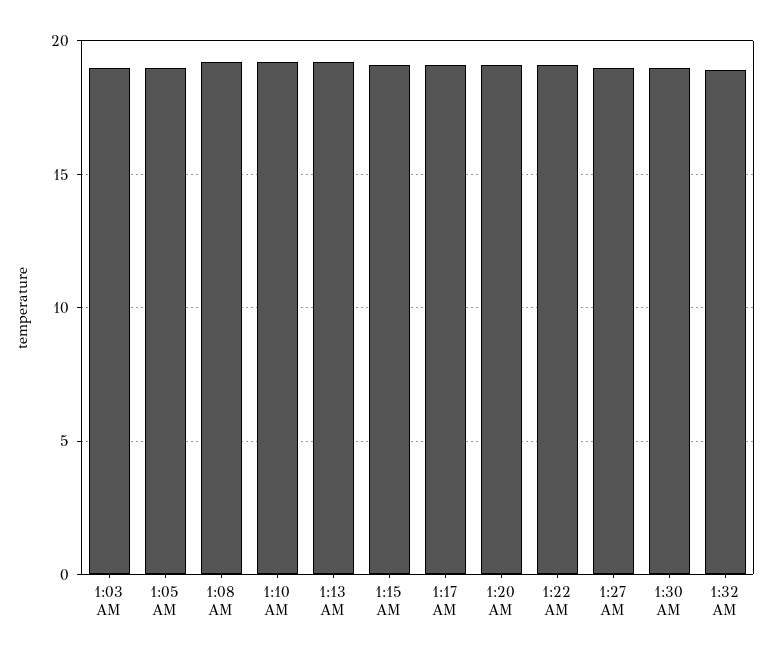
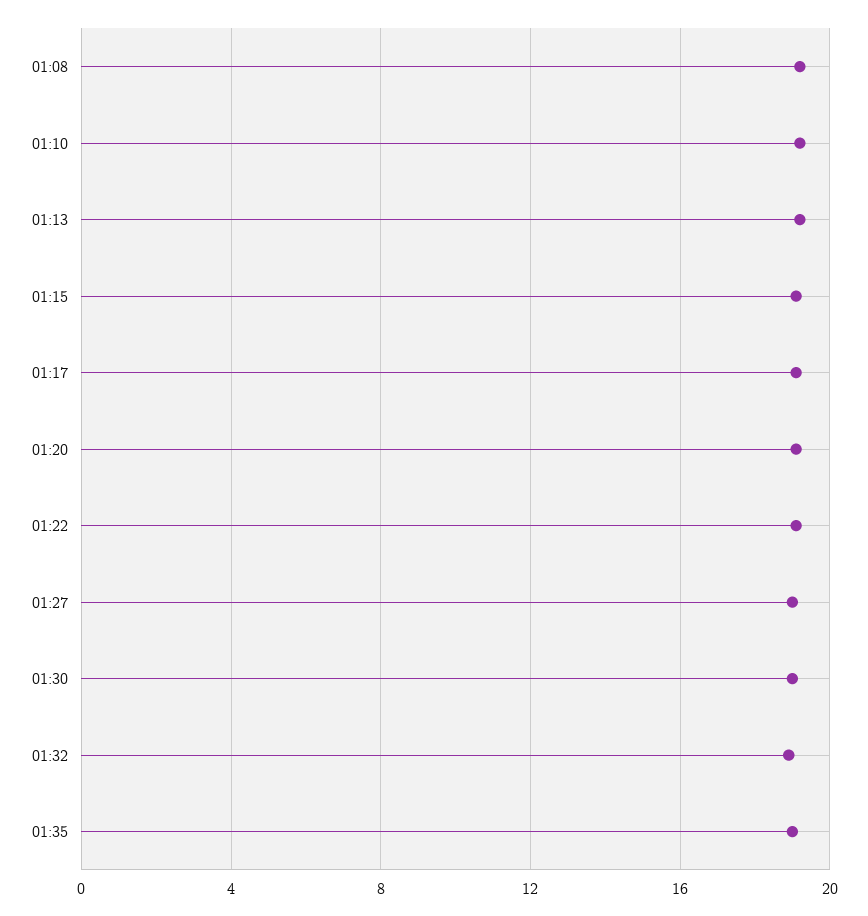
1:03 AM: 19 -> none
1:05 AM: 19 -> none
01:35: none -> 19

